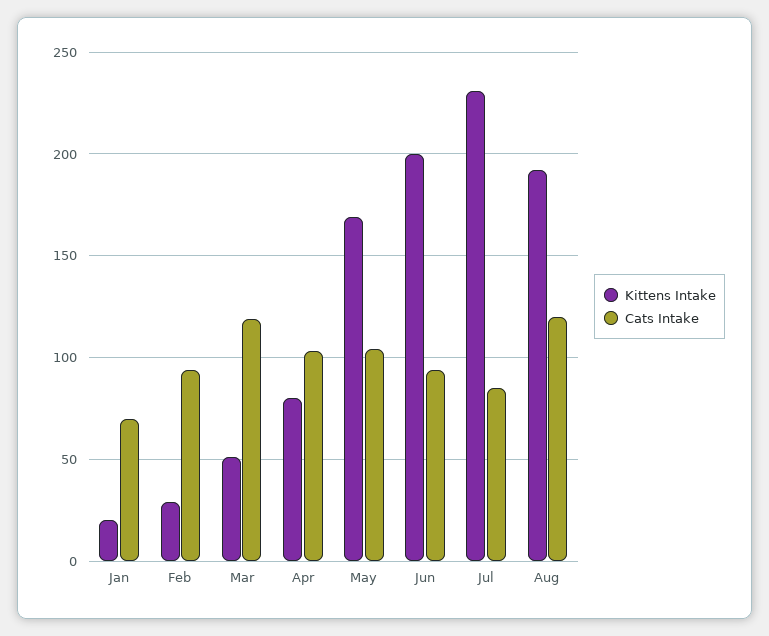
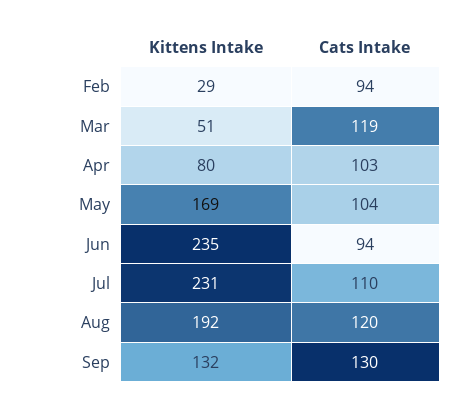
Kittens Intake, Jan: 20 -> none
Cats Intake, Jan: 70 -> none
Kittens Intake, Jun: 200 -> 235
Cats Intake, Jul: 85 -> 110
Kittens Intake, Sep: none -> 132
Cats Intake, Sep: none -> 130

